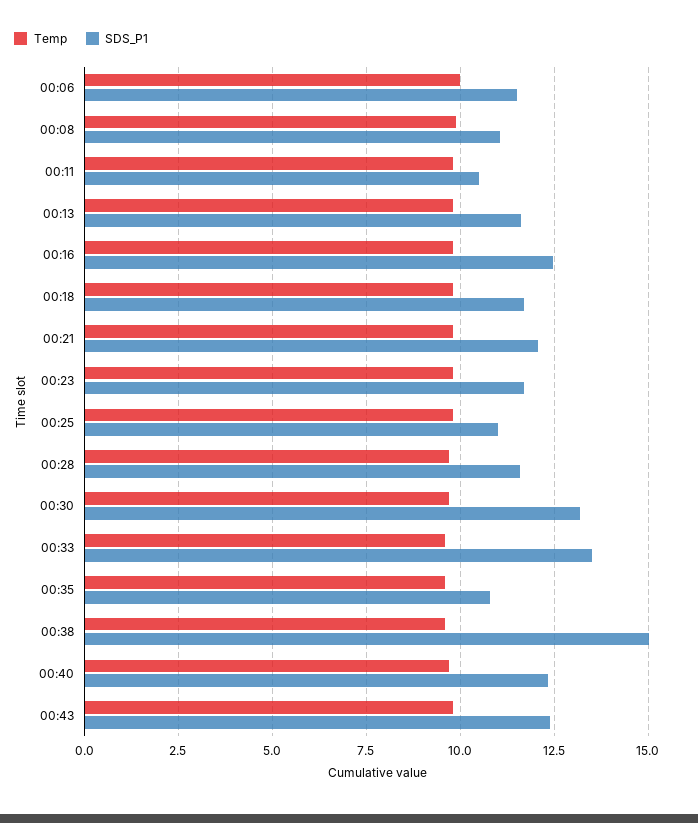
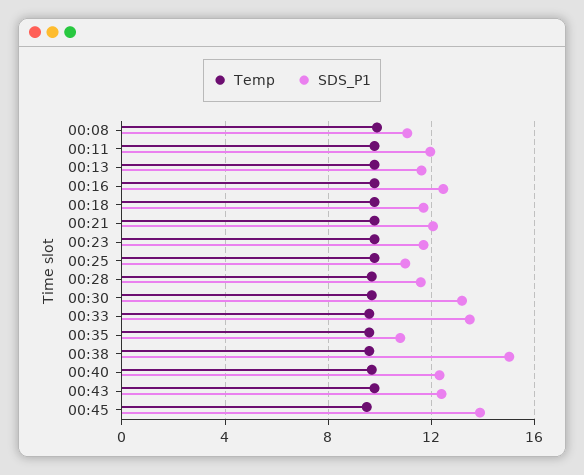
Temp, 00:06: 10 -> none
SDS_P1, 00:06: 11.5 -> none
SDS_P1, 00:11: 10.5 -> 12
Temp, 00:45: none -> 9.5
SDS_P1, 00:45: none -> 14

